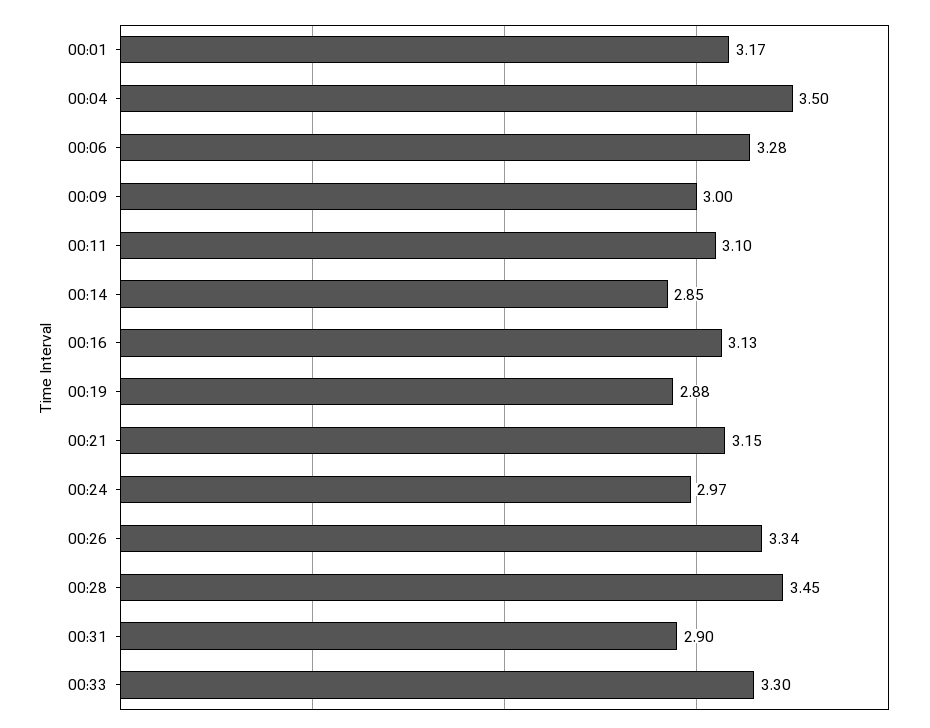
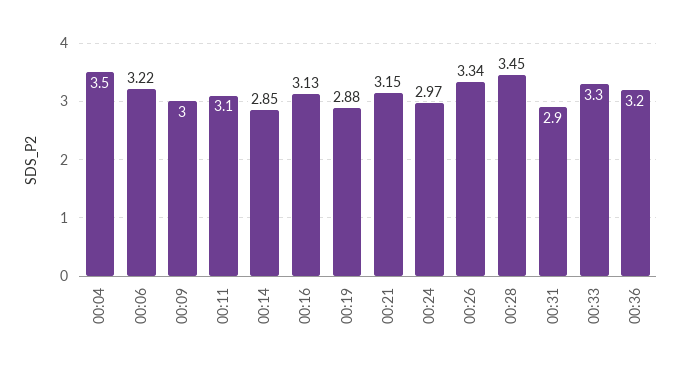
00:01: 3.17 -> none
00:06: 3.28 -> 3.22
00:36: none -> 3.2

